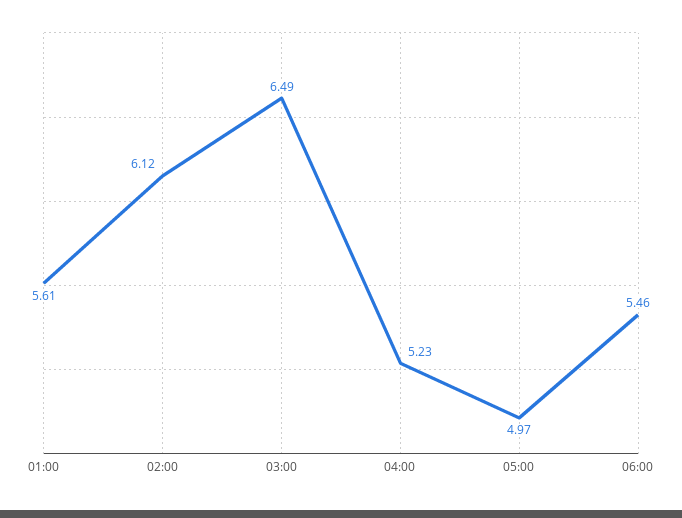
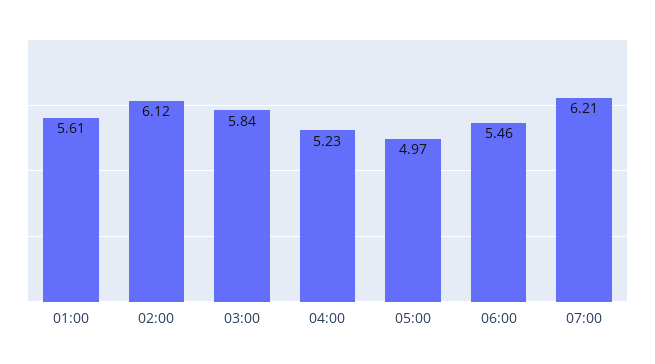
03:00: 6.49 -> 5.84
07:00: none -> 6.21

